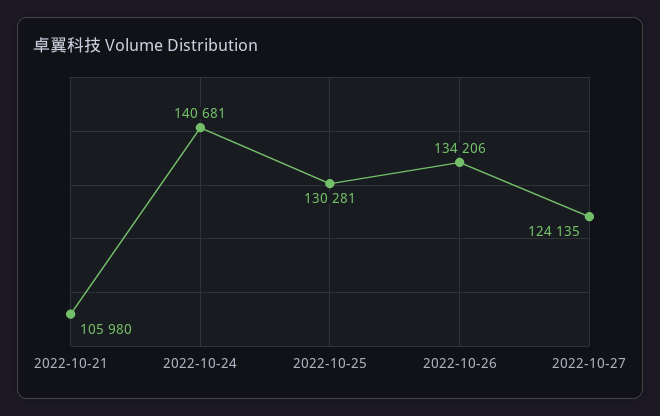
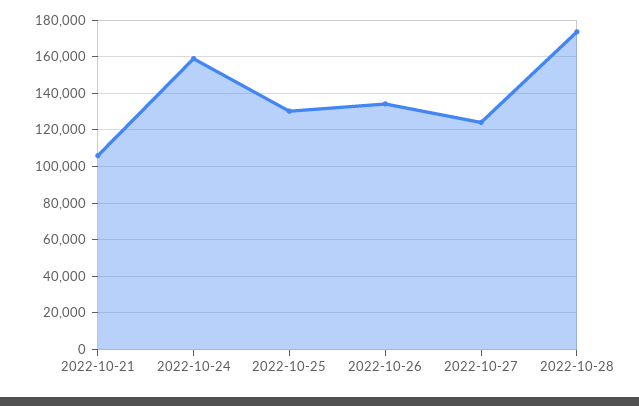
2022-10-24: 140681 -> 160000
2022-10-28: none -> 175000

